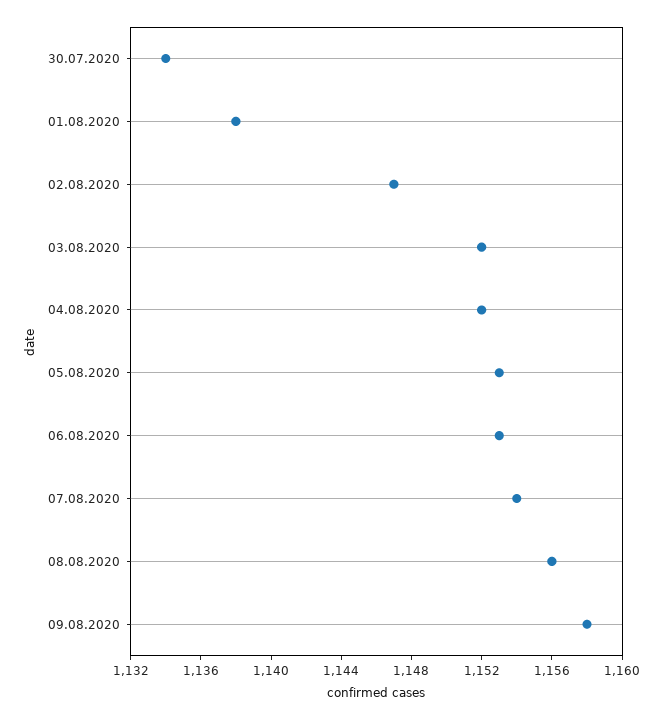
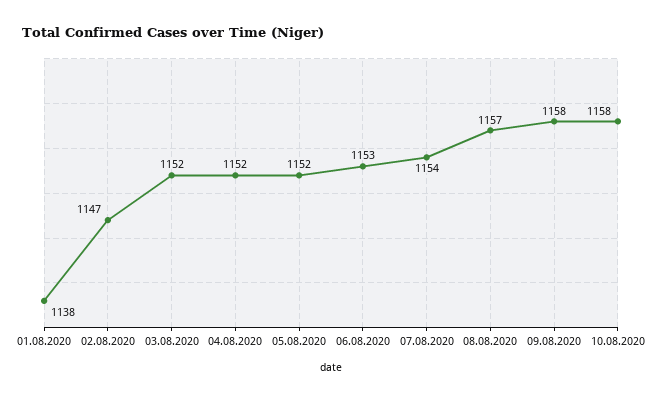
30.07.2020: 1134 -> none
05.08.2020: 1153 -> 1152
08.08.2020: 1156 -> 1157
10.08.2020: none -> 1158

